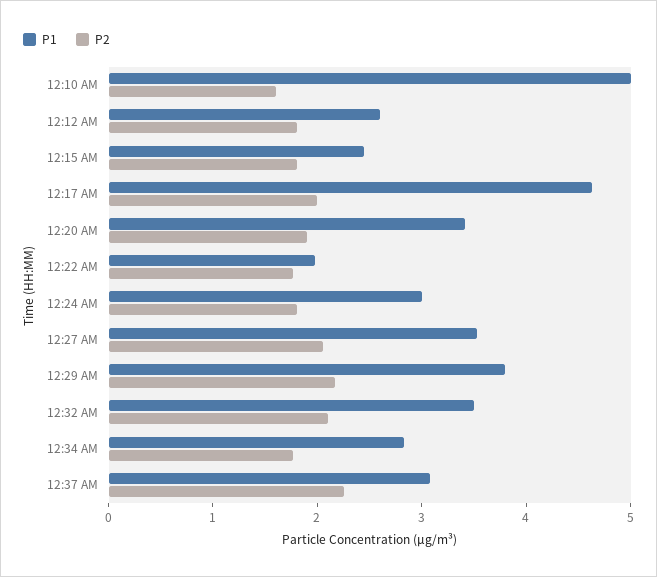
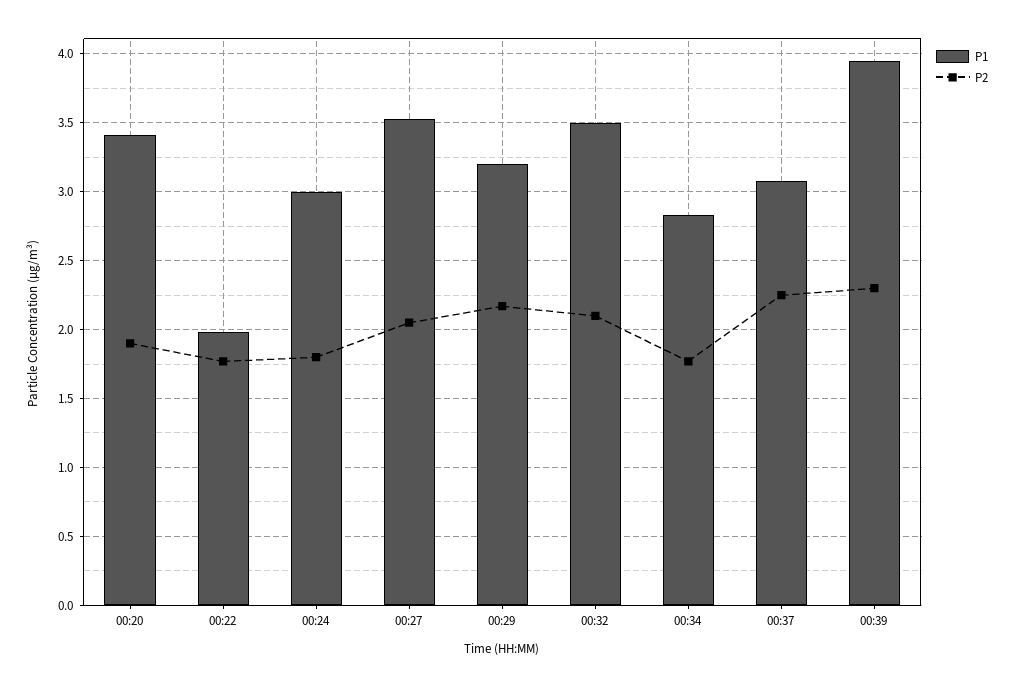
P1, 12:10 AM: 5 -> none
P2, 12:10 AM: 1.6 -> none
P1, 12:12 AM: 2.6 -> none
P2, 12:12 AM: 1.8 -> none
P1, 12:15 AM: 2.4 -> none
P2, 12:15 AM: 1.8 -> none
P1, 12:17 AM: 4.6 -> none
P2, 12:17 AM: 2 -> none
P1, 12:29 AM: 3.8 -> 3.2
P1, 00:39: none -> 3.95
P2, 00:39: none -> 2.3

